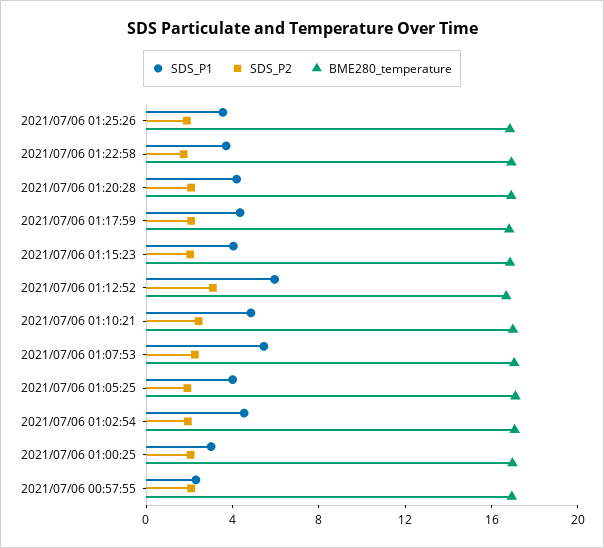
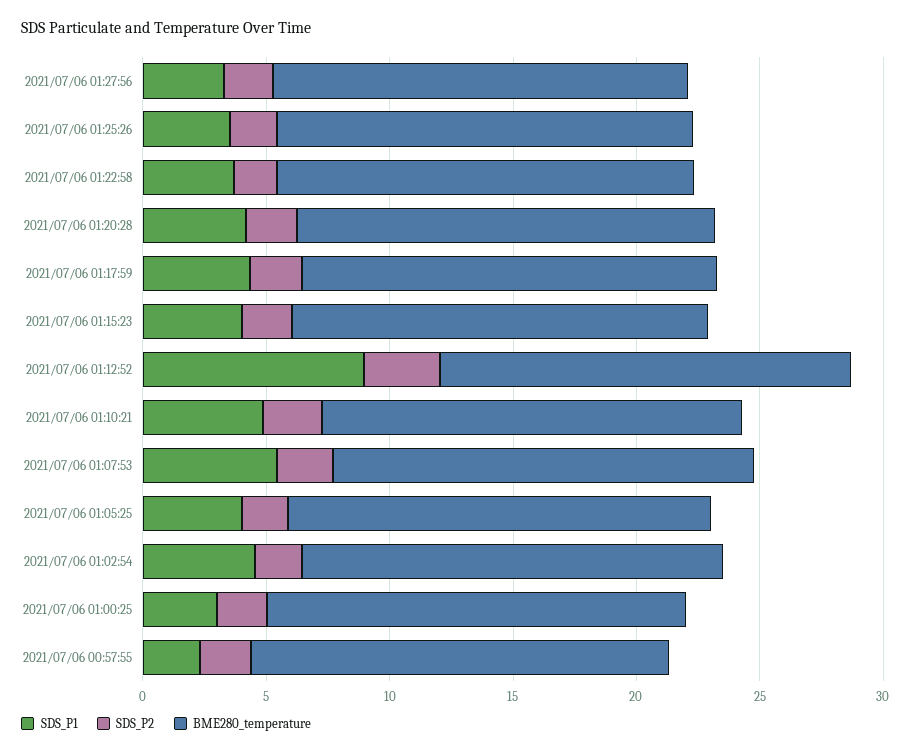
SDS_P1, 2021/07/06 01:12:52: 6 -> 9
SDS_P1, 2021/07/06 01:27:56: none -> 3
SDS_P2, 2021/07/06 01:27:56: none -> 2
BME280_temperature, 2021/07/06 01:27:56: none -> 17

